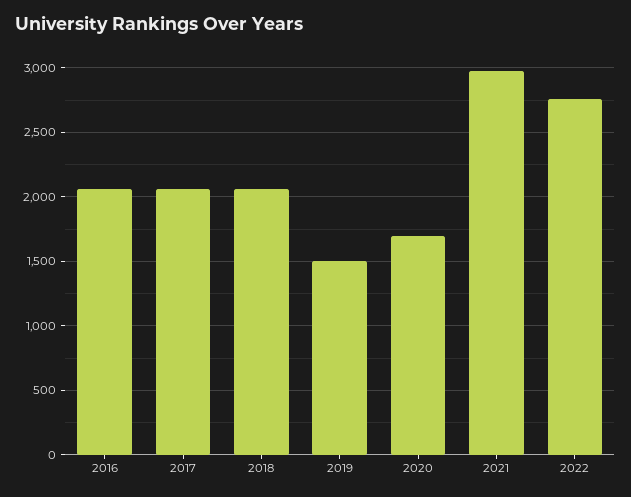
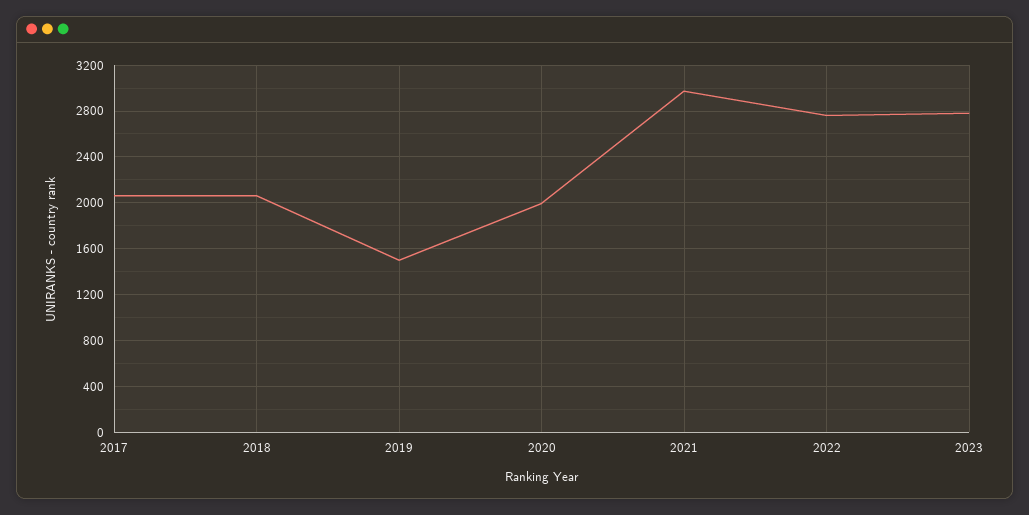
2016: 2050 -> none
2020: 1700 -> 2000
2023: none -> 2800

